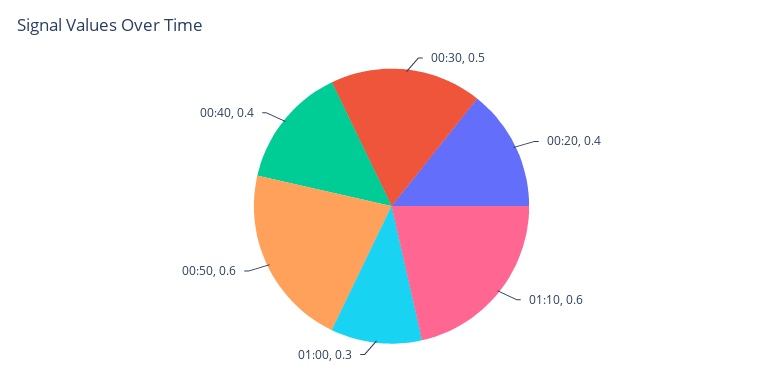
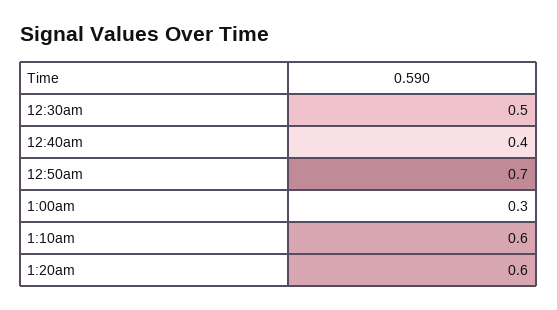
00:20: 0.4 -> none
00:50: 0.6 -> 0.7
1:20am: none -> 0.6

